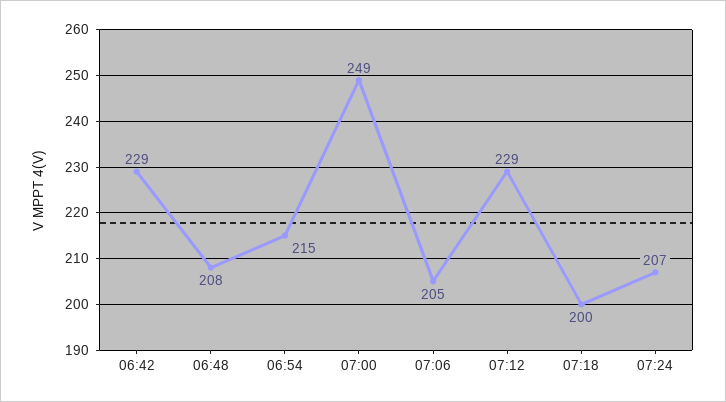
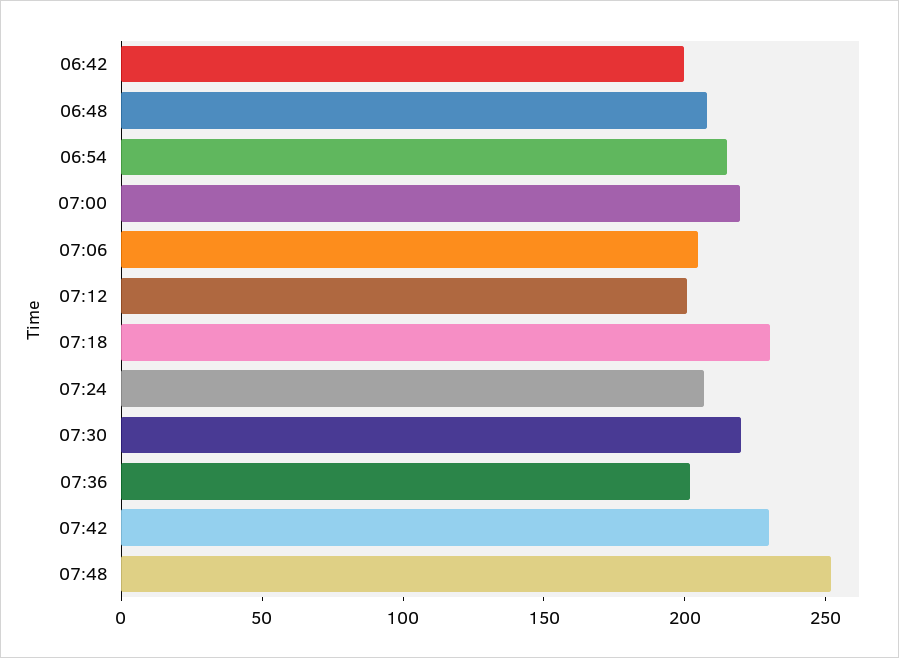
06:42: 229 -> 200
07:00: 249 -> 220
07:12: 229 -> 200
07:18: 200 -> 230
07:30: none -> 220
07:36: none -> 200
07:42: none -> 230
07:48: none -> 250

